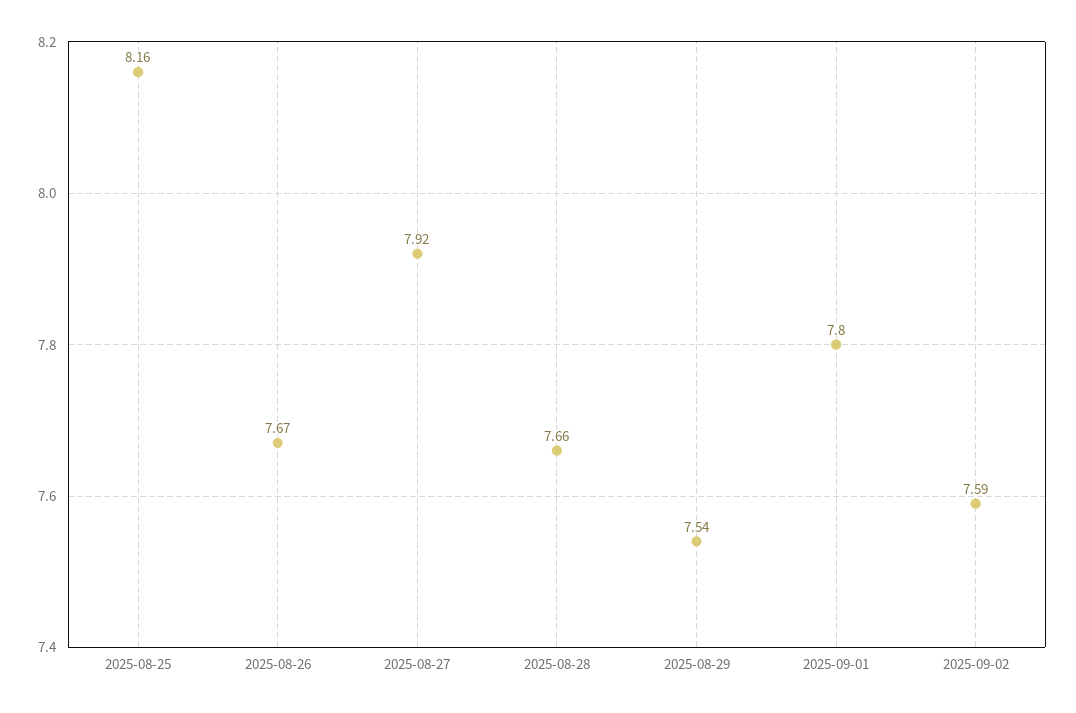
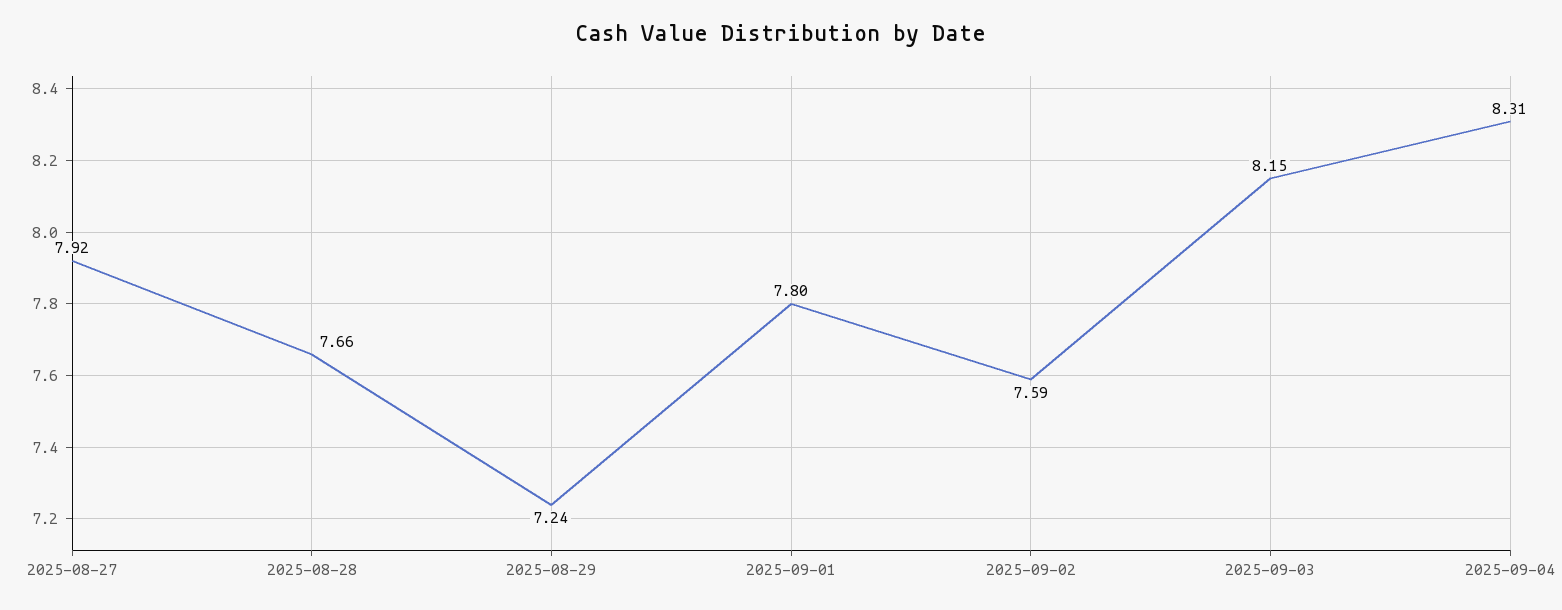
2025-08-25: 8.16 -> none
2025-08-26: 7.67 -> none
2025-08-29: 7.54 -> 7.24
2025-09-03: none -> 8.15
2025-09-04: none -> 8.31

